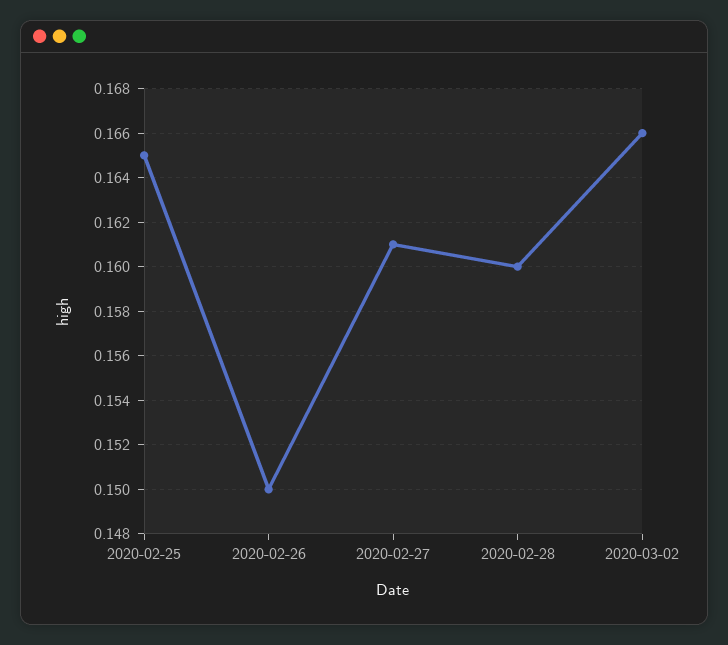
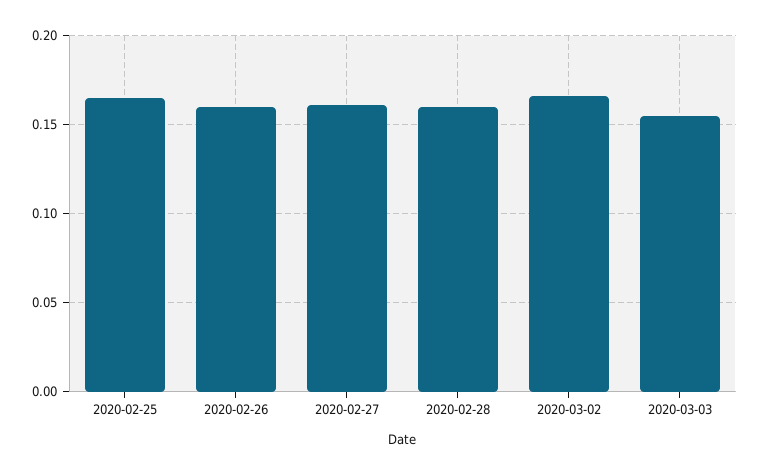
2020-02-26: 0.15 -> 0.16
2020-03-03: none -> 0.155

